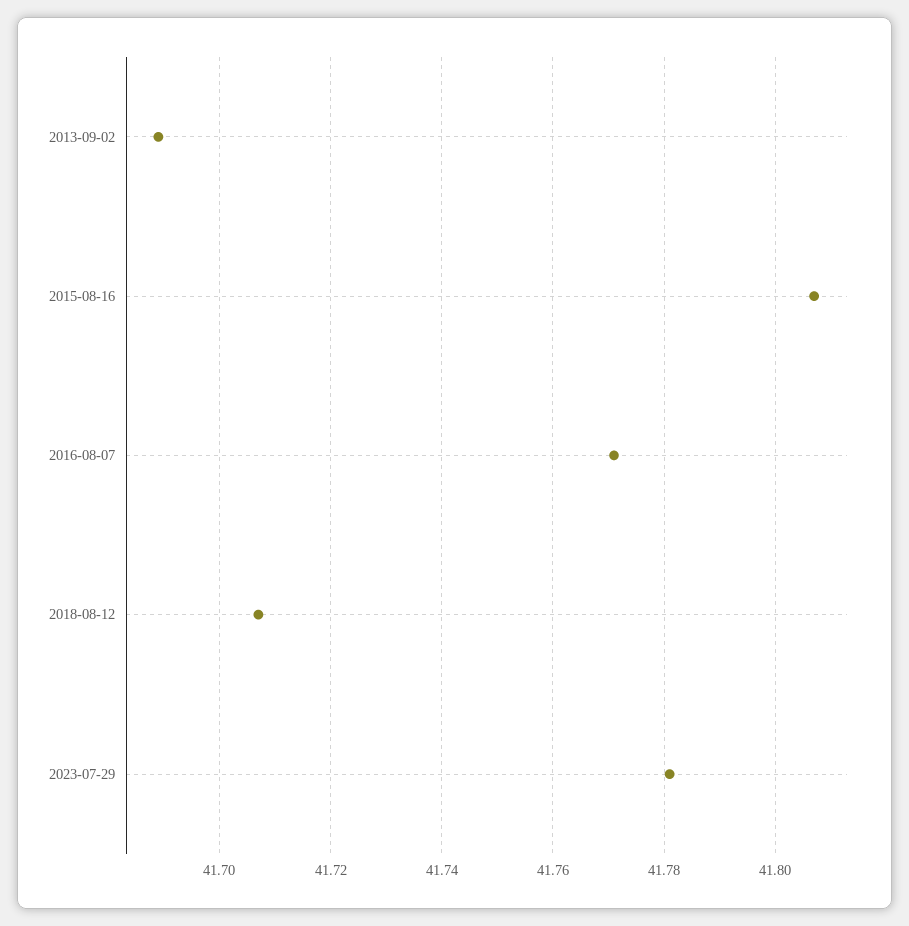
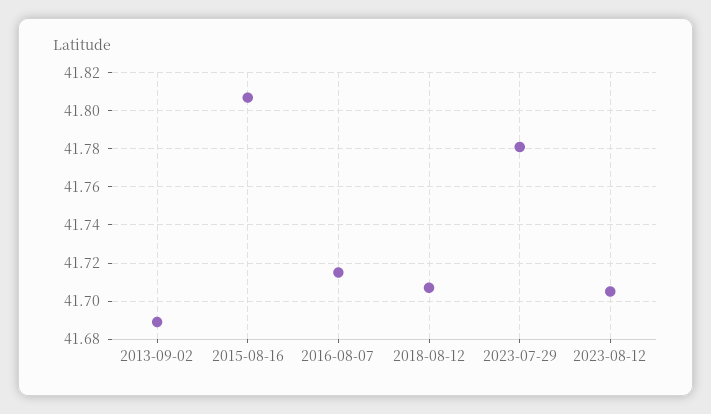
2016-08-07: 41.77 -> 41.715
2023-08-12: none -> 41.705

